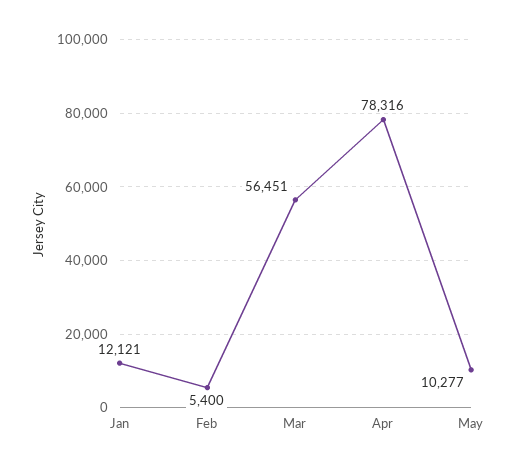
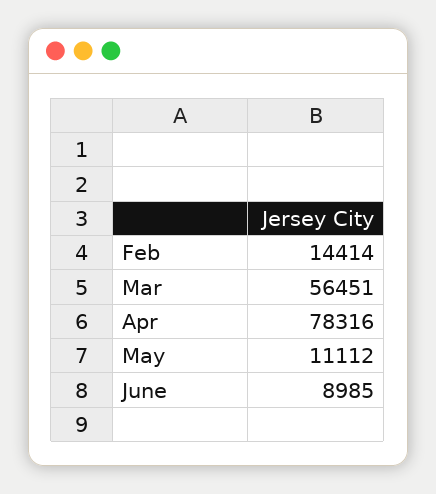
Jan: 12121 -> none
Feb: 5400 -> 14414
May: 10277 -> 11112
June: none -> 8985

